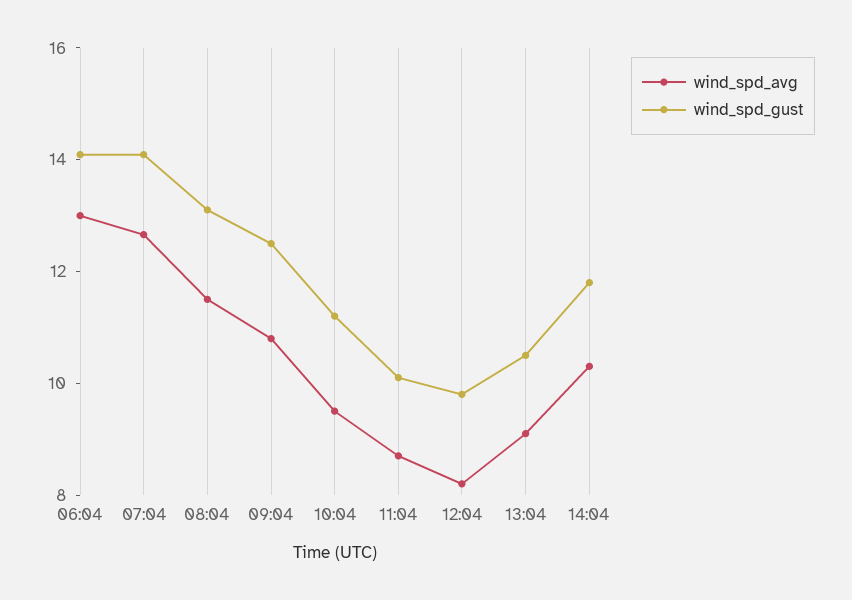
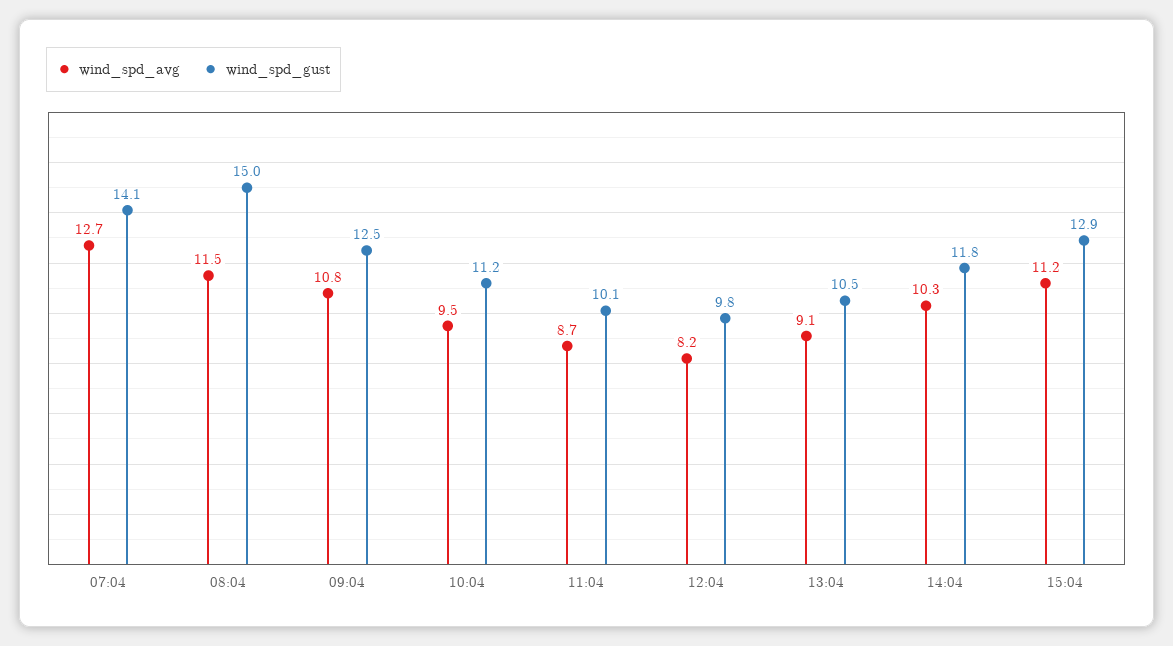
wind_spd_avg, 06:04: 13 -> none
wind_spd_gust, 06:04: 14 -> none
wind_spd_gust, 08:04: 13 -> 15
wind_spd_avg, 15:04: none -> 11.2
wind_spd_gust, 15:04: none -> 12.9

